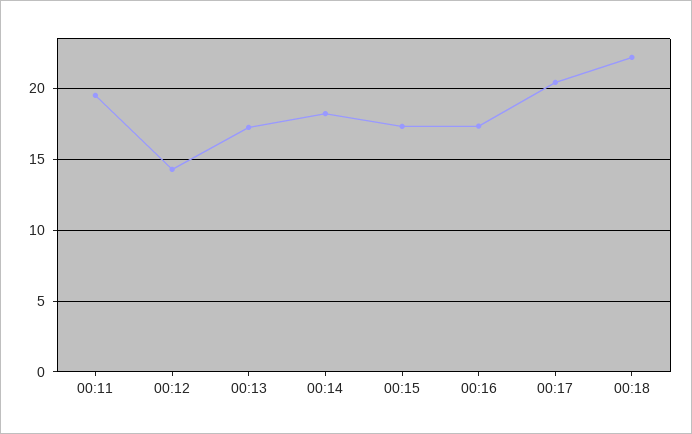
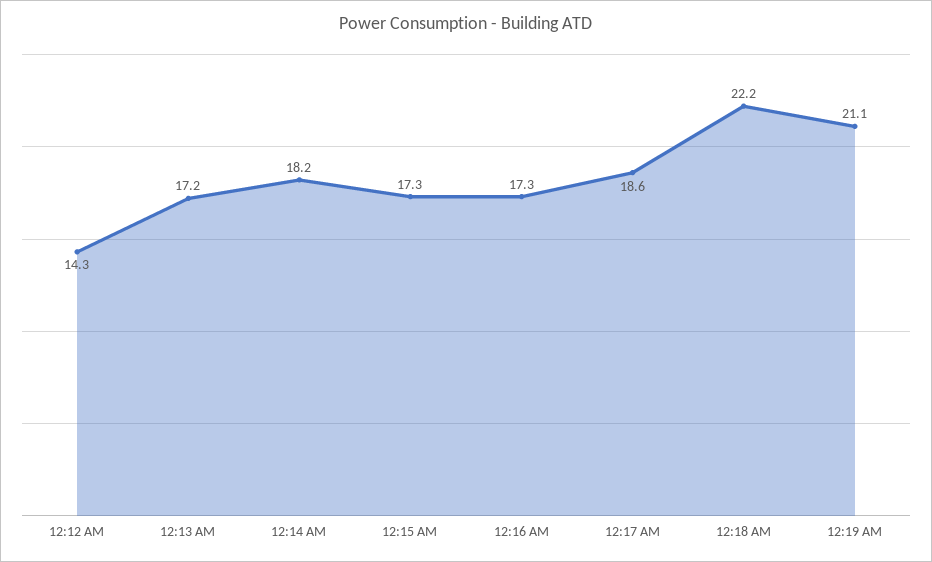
00:11: 19.5 -> none
00:17: 20.5 -> 18.6
12:19 AM: none -> 21.1

